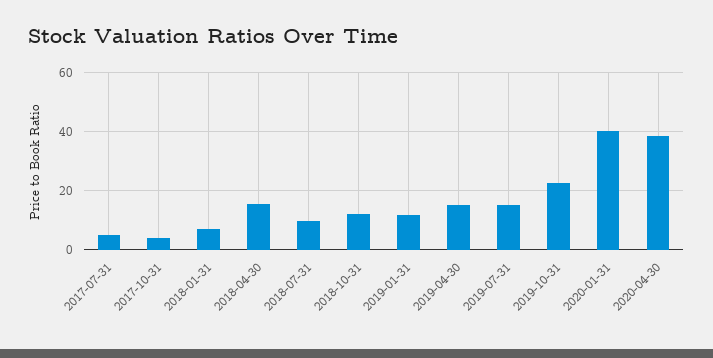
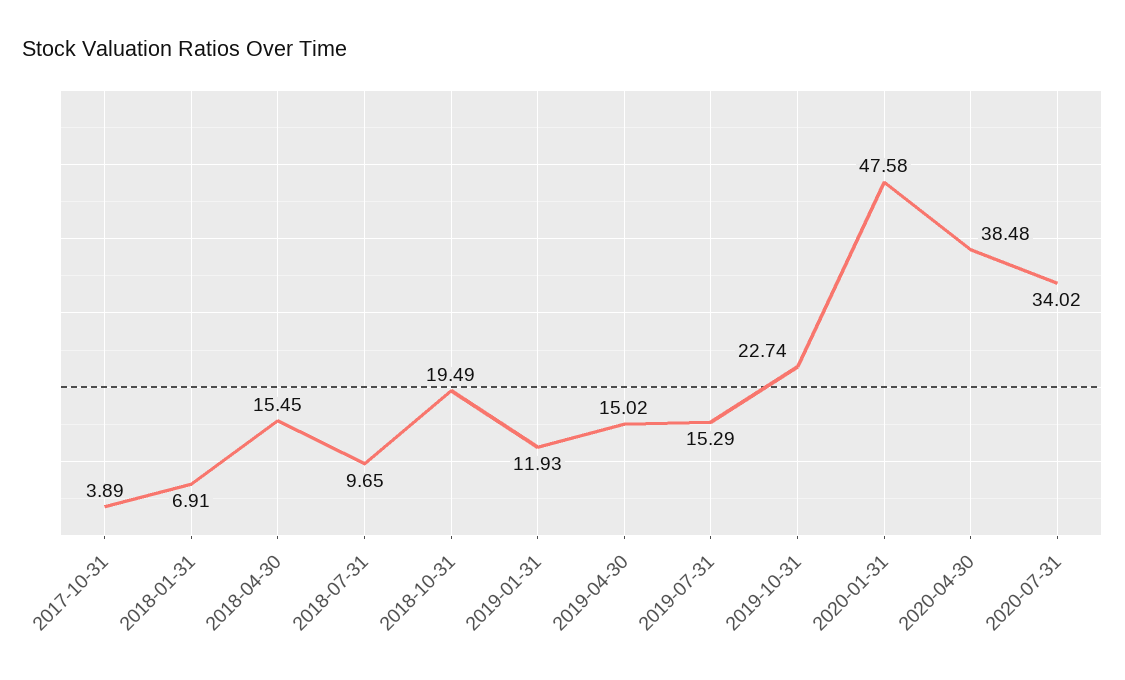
2017-07-31: 5 -> none
2018-10-31: 12.5 -> 19.49
2020-01-31: 40 -> 47.58
2020-07-31: none -> 34.02

